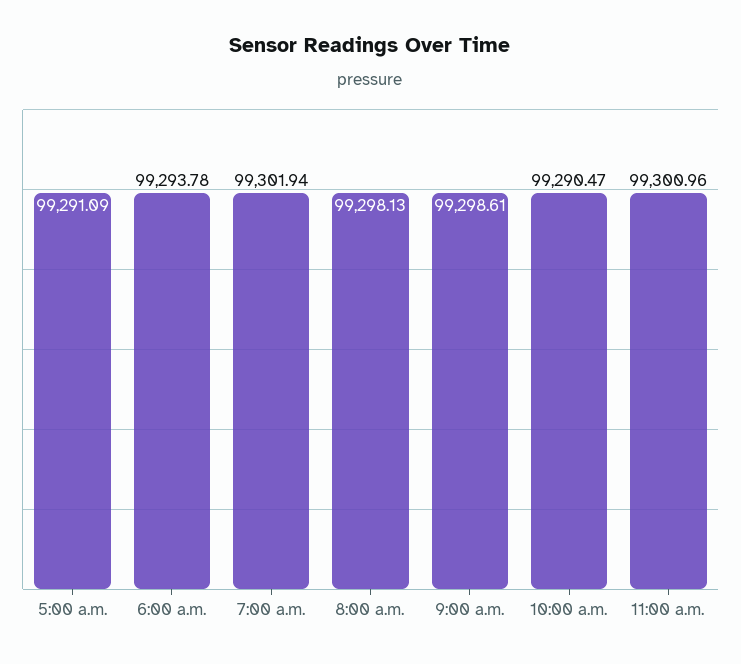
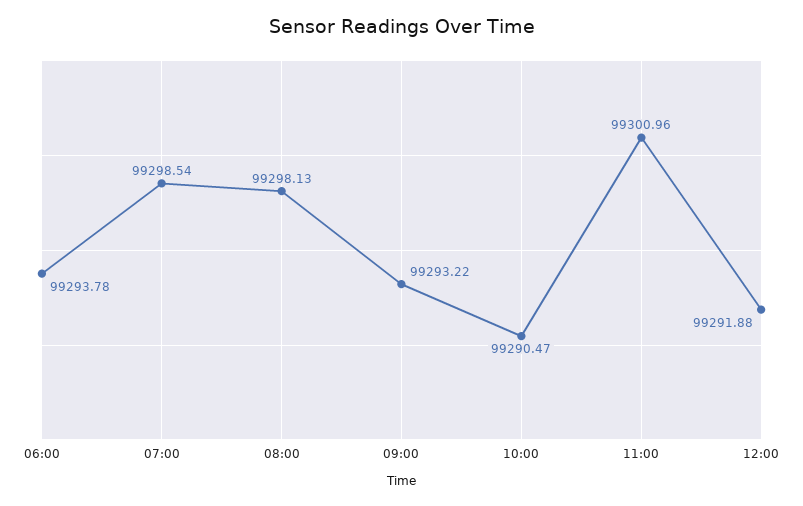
5:00 a.m.: 99291.09 -> none
7:00 a.m.: 99301.94 -> 99298.54
9:00 a.m.: 99298.61 -> 99293.22
12:00: none -> 99291.88

